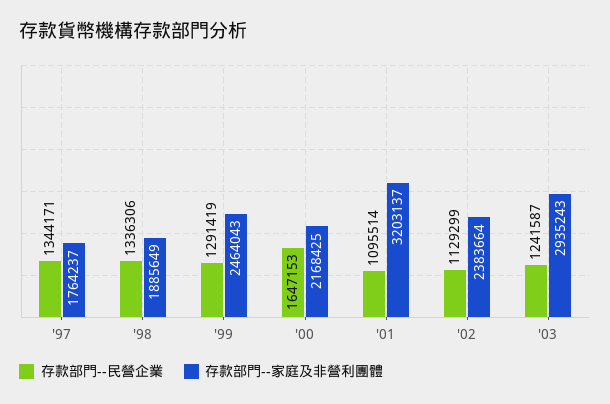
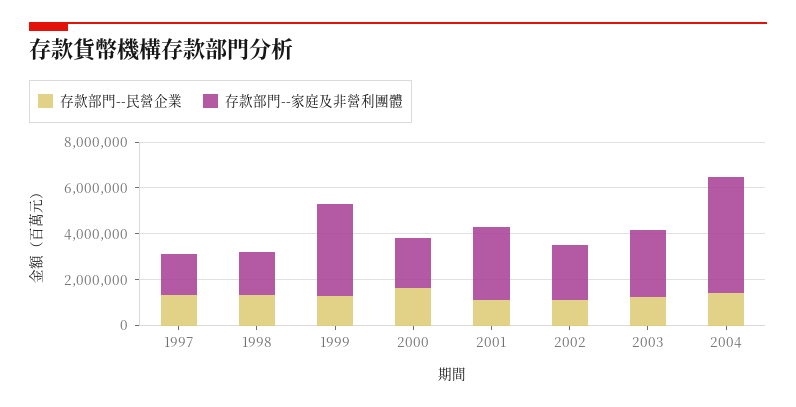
存款部門--家庭及非營利團體, '99: 2464043 -> 4000000
存款部門--民營企業, 2004: none -> 1500000
存款部門--家庭及非營利團體, 2004: none -> 5000000

